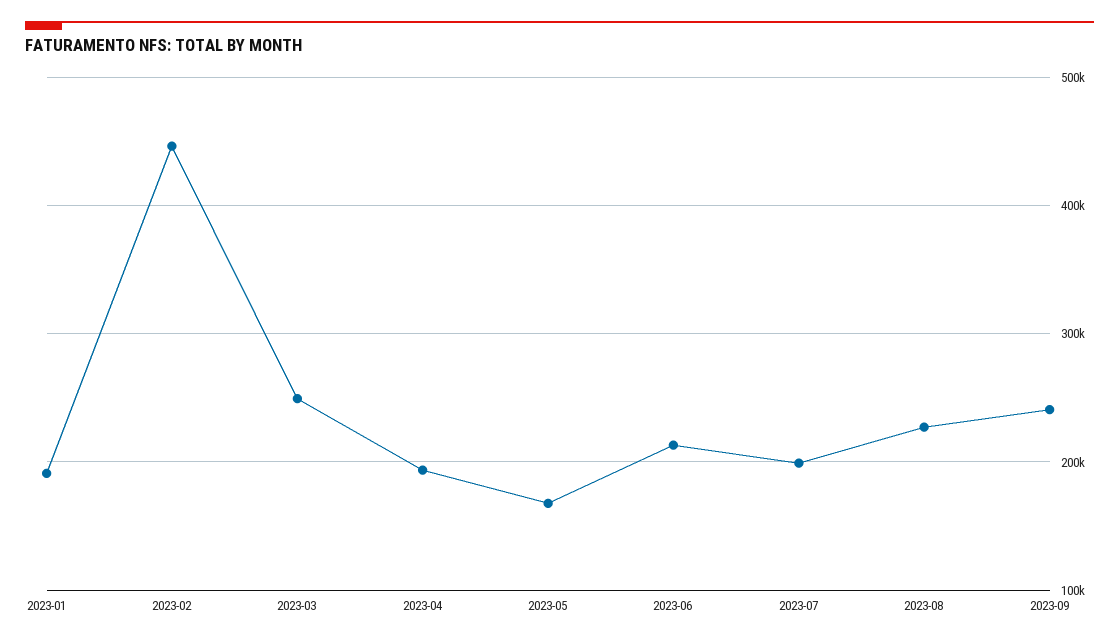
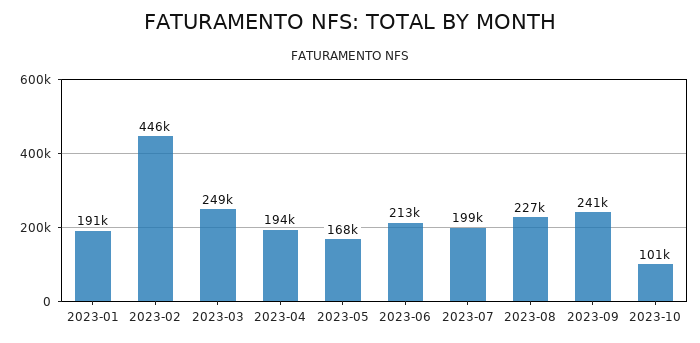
2023-10: none -> 101000

